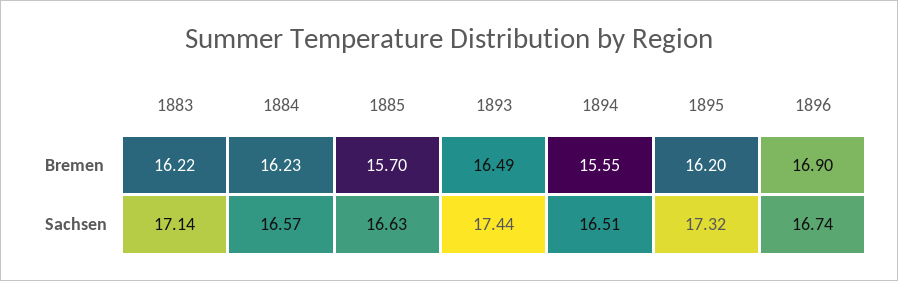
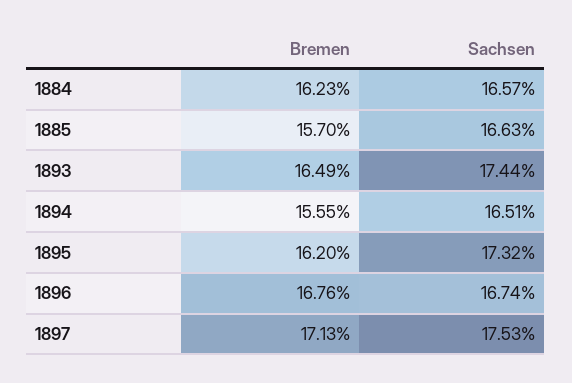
1883, Bremen: 16.22 -> none
1896, Bremen: 16.9 -> 16.76
1883, Sachsen: 17.14 -> none
1897, Bremen: none -> 17.13
1897, Sachsen: none -> 17.53

